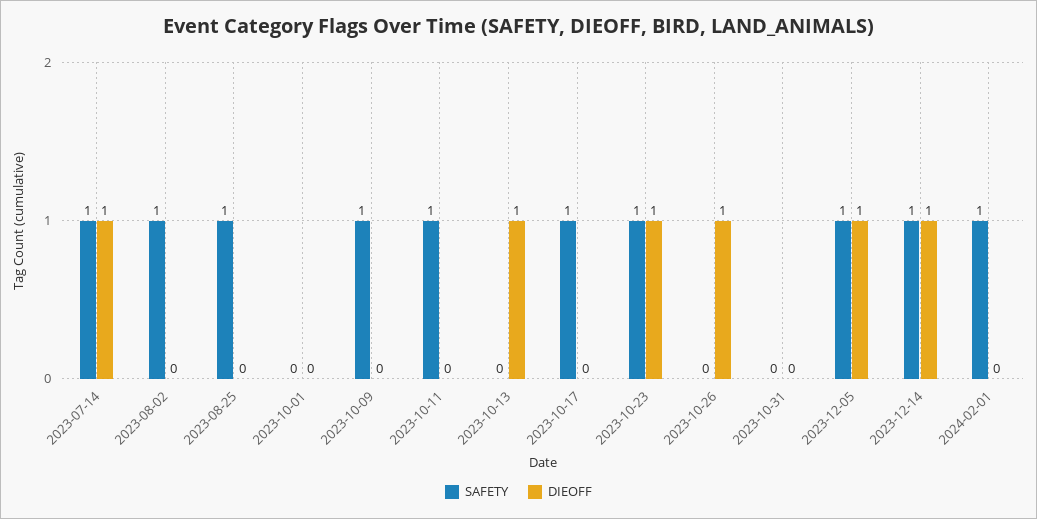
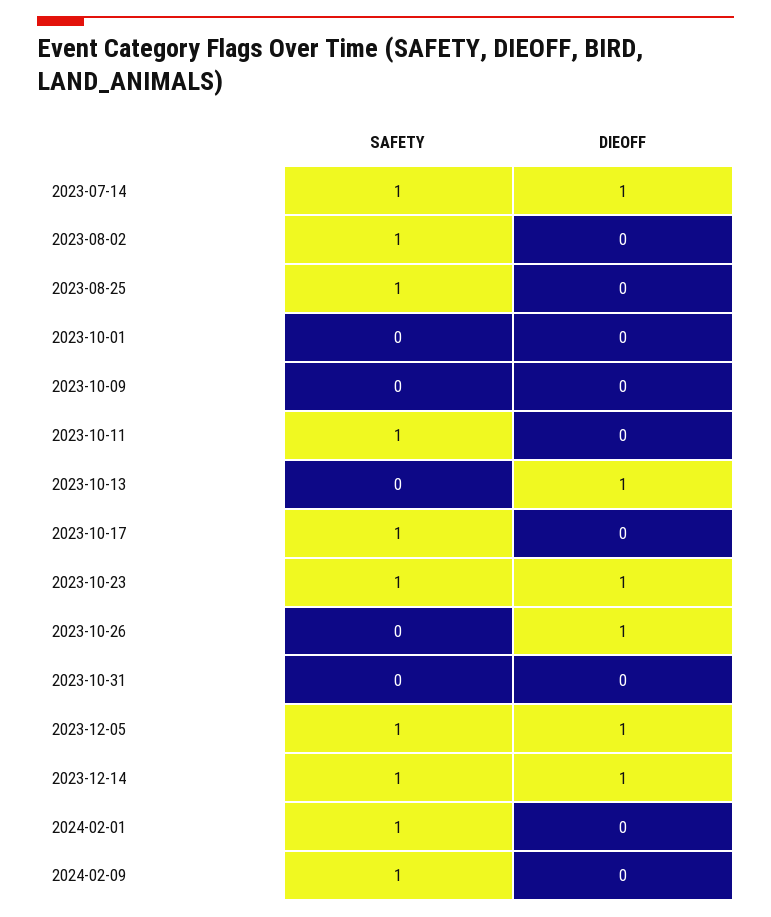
SAFETY, 2023-10-09: 1 -> 0
SAFETY, 2024-02-09: none -> 1
DIEOFF, 2024-02-09: none -> 0

